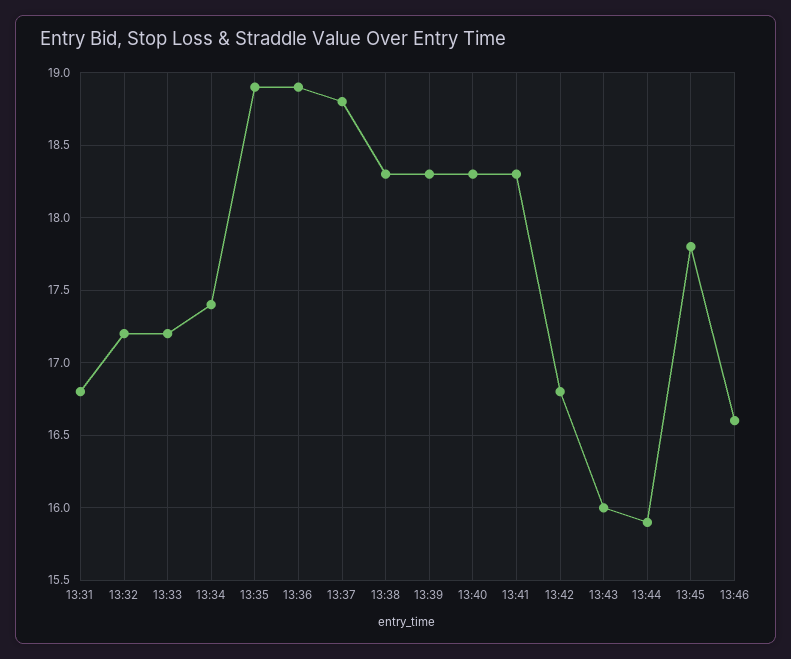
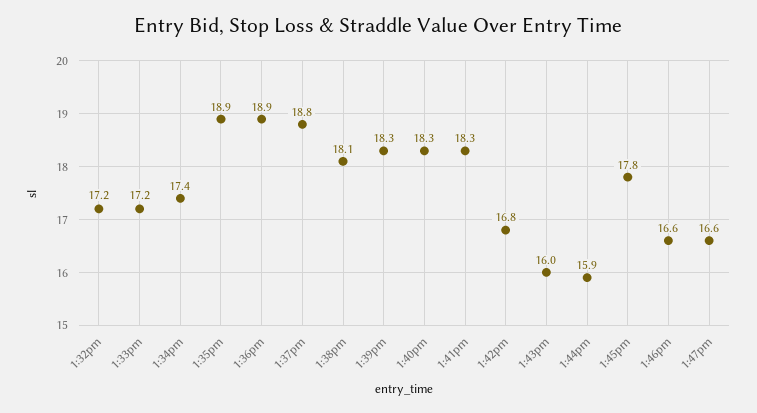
13:31: 16.8 -> none
13:38: 18.3 -> 18.1
1:47pm: none -> 16.6

